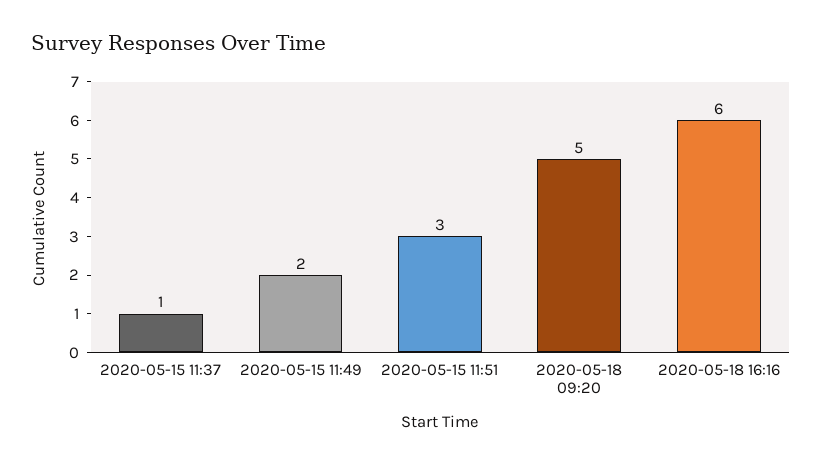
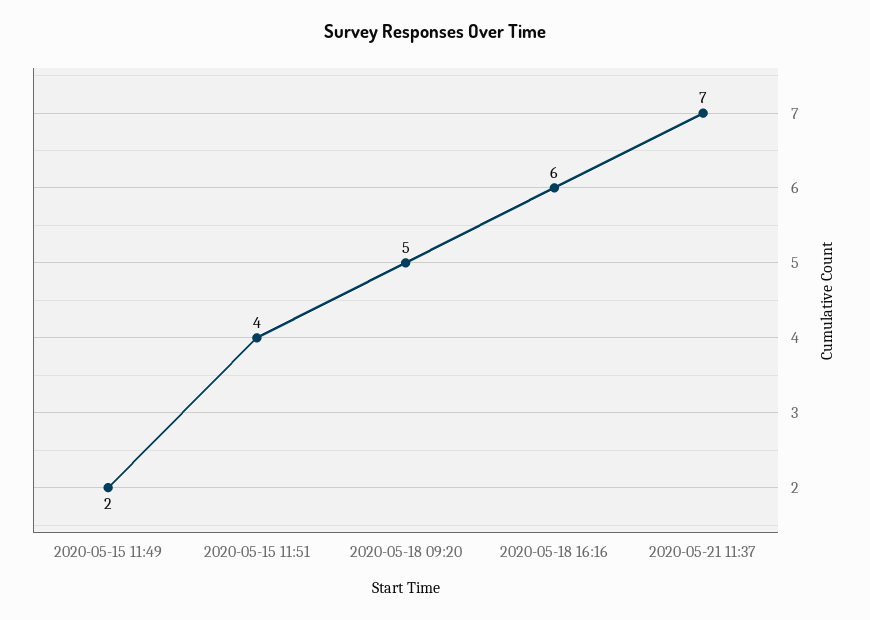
2020-05-15 11:37: 1 -> none
2020-05-15 11:51: 3 -> 4
2020-05-21 11:37: none -> 7

